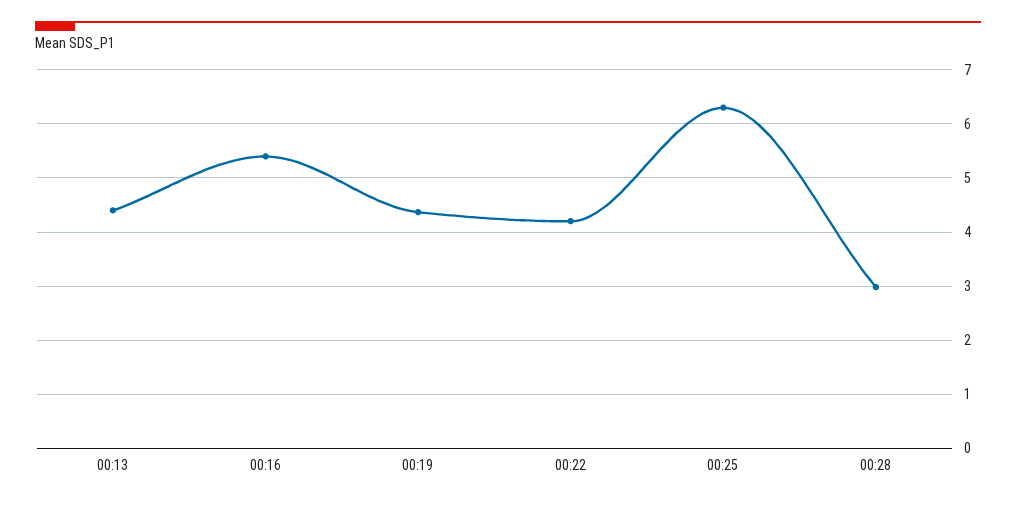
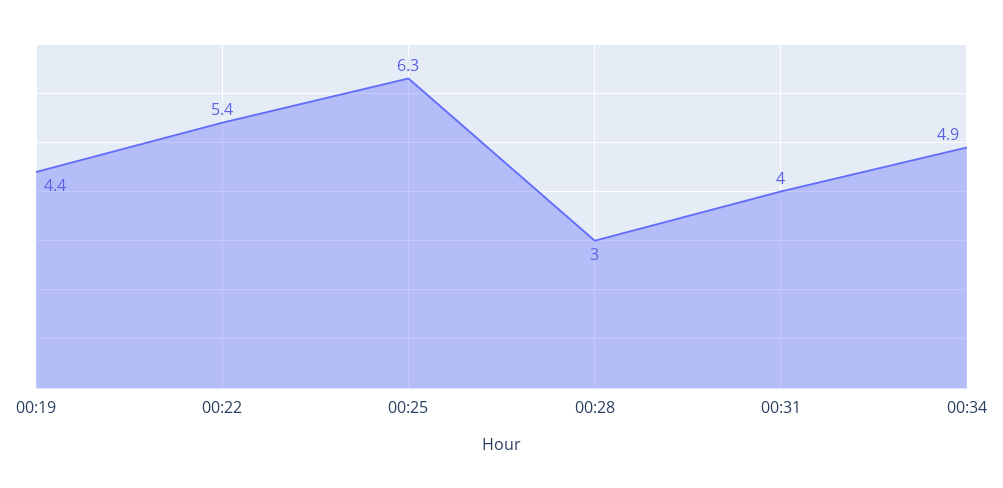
00:13: 4.4 -> none
00:16: 5.4 -> none
00:22: 4.2 -> 5.4
00:31: none -> 4
00:34: none -> 4.9

